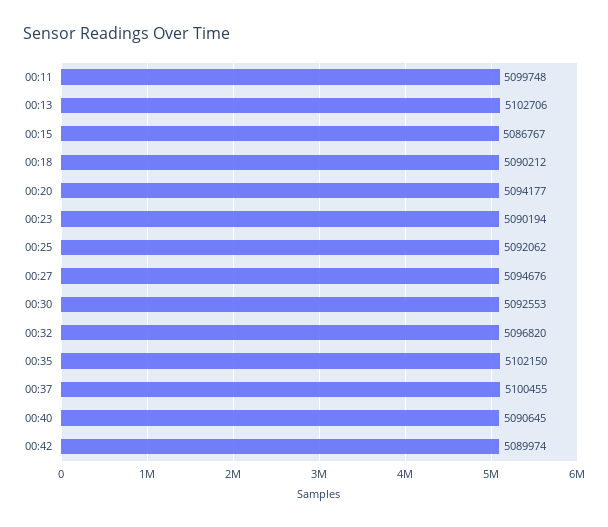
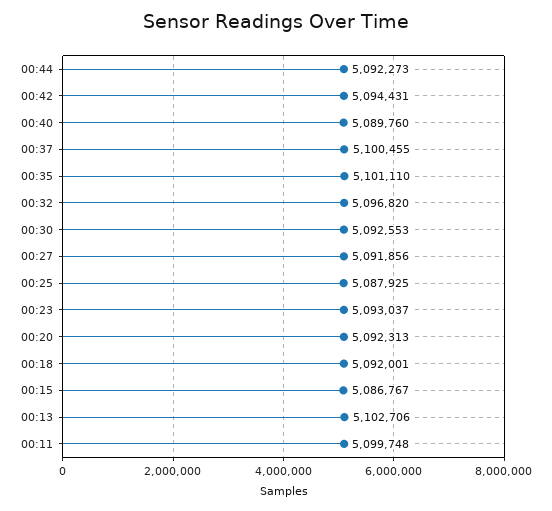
00:18: 5090212 -> 5092001
00:20: 5094177 -> 5092313
00:23: 5090194 -> 5093037
00:25: 5092062 -> 5087925
00:27: 5094676 -> 5091856
00:35: 5102150 -> 5101110
00:40: 5090645 -> 5089760
00:42: 5089974 -> 5094431
00:44: none -> 5092273

